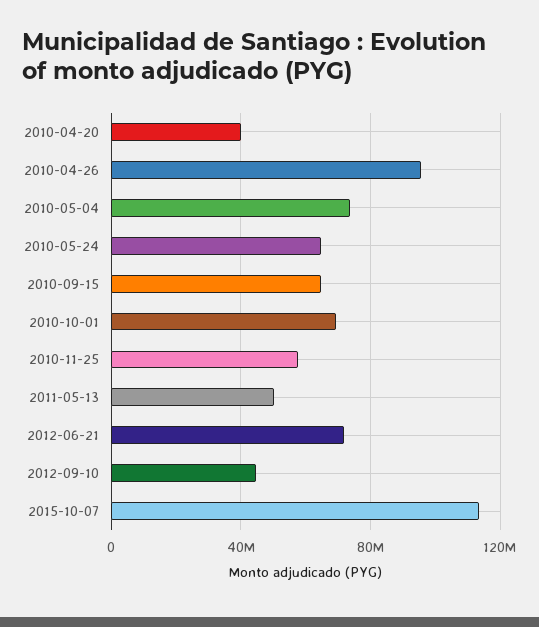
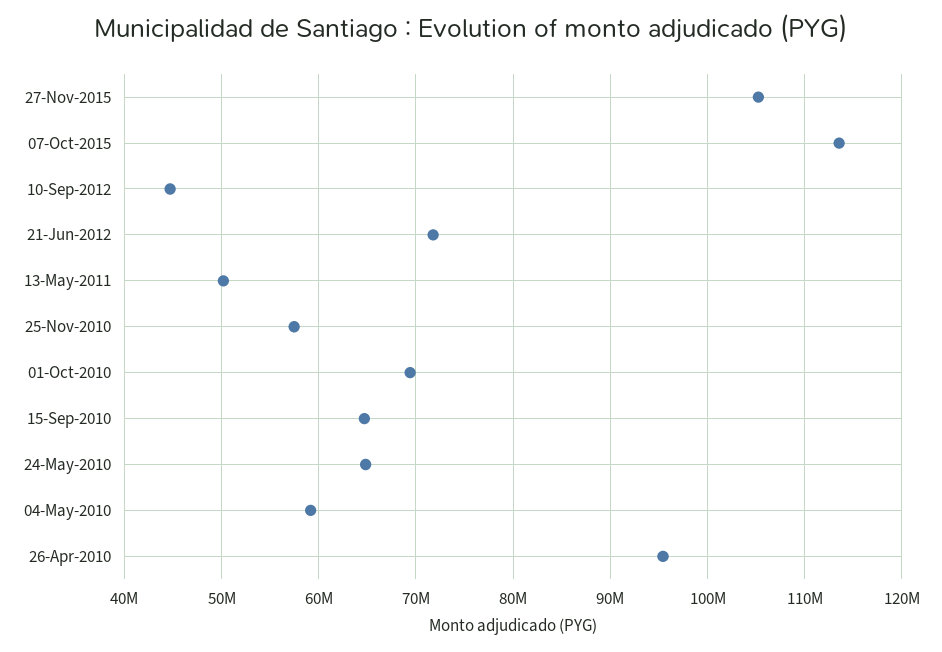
2010-04-20: 40000000 -> none
2010-05-04: 75000000 -> 59000000
27-Nov-2015: none -> 105000000

